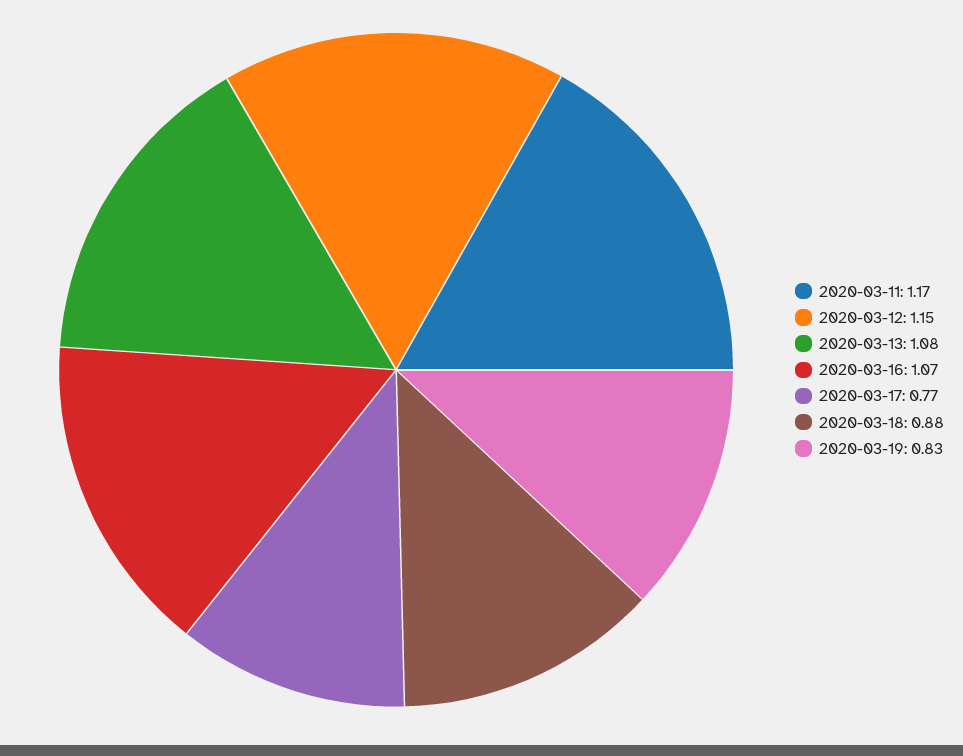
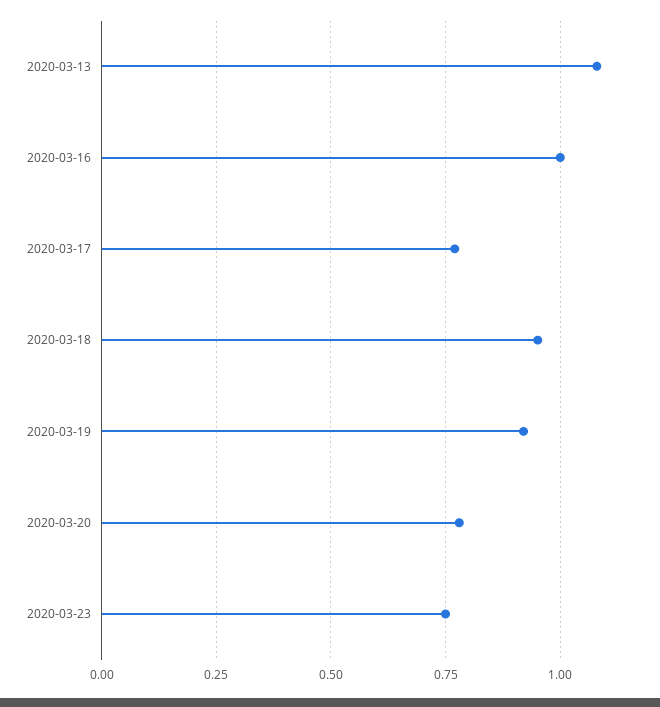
2020-03-11: 1.17 -> none
2020-03-12: 1.15 -> none
2020-03-16: 1.07 -> 1
2020-03-18: 0.88 -> 0.95
2020-03-19: 0.83 -> 0.925
2020-03-20: none -> 0.775
2020-03-23: none -> 0.75

